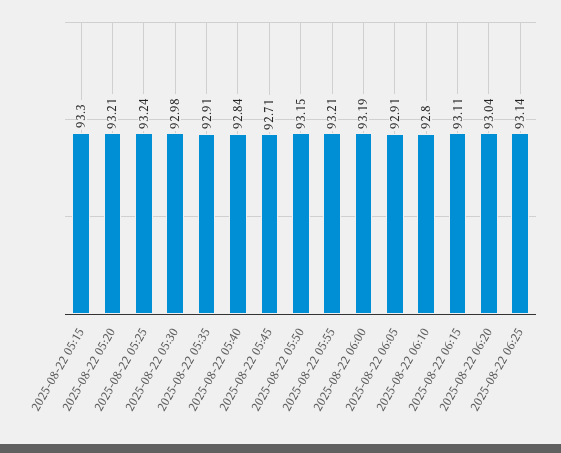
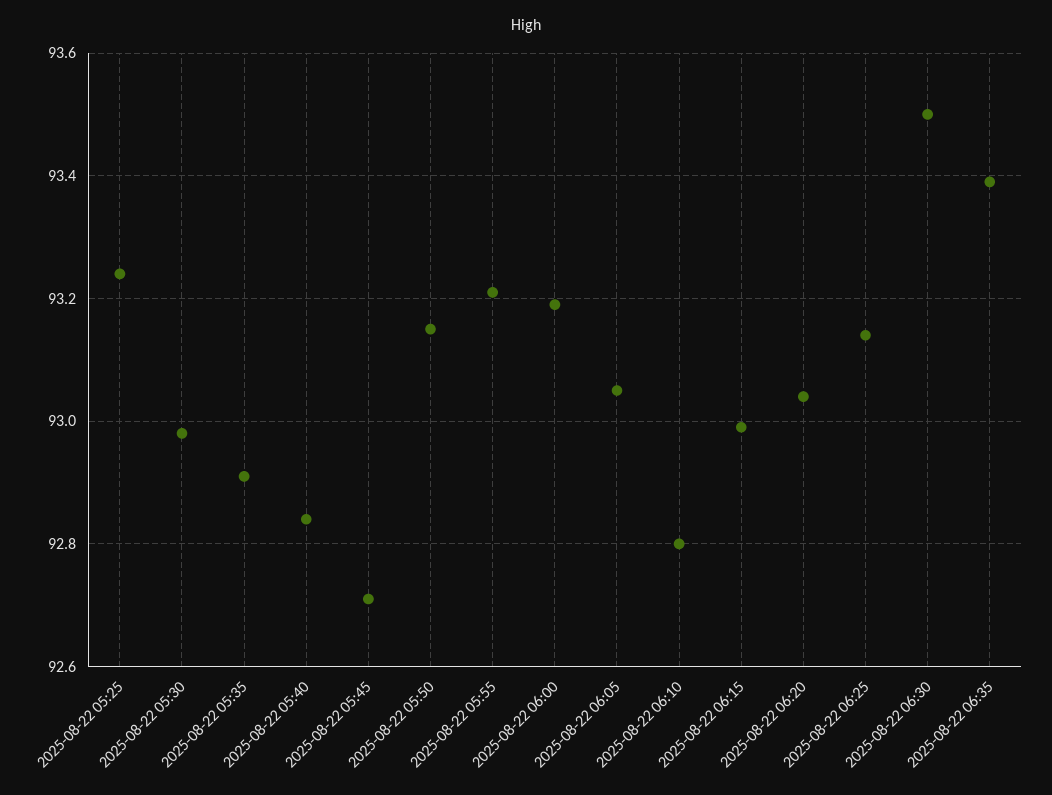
2025-08-22 05:15: 93.3 -> none
2025-08-22 05:20: 93.21 -> none
2025-08-22 06:05: 92.91 -> 93.05
2025-08-22 06:15: 93.11 -> 93
2025-08-22 06:30: none -> 93.5
2025-08-22 06:35: none -> 93.4

